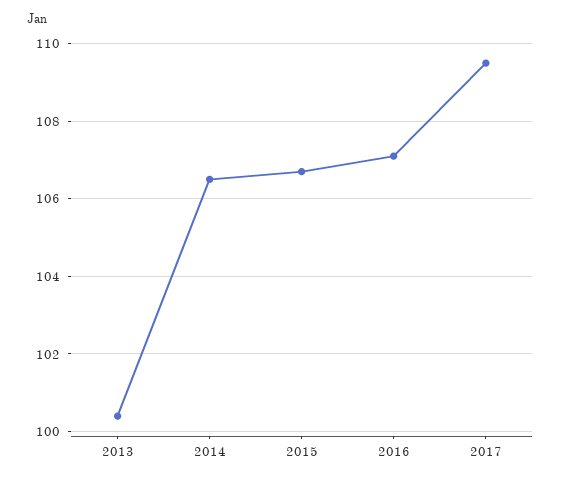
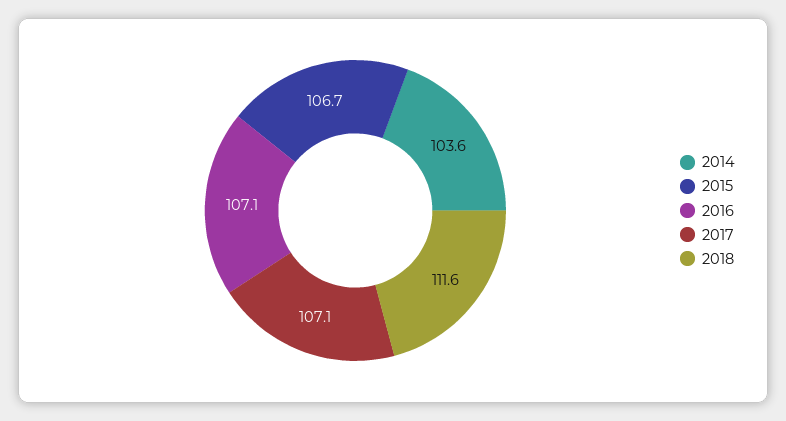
2013: 100.5 -> none
2014: 106.5 -> 103.6
2017: 109.5 -> 107.1
2018: none -> 111.6

